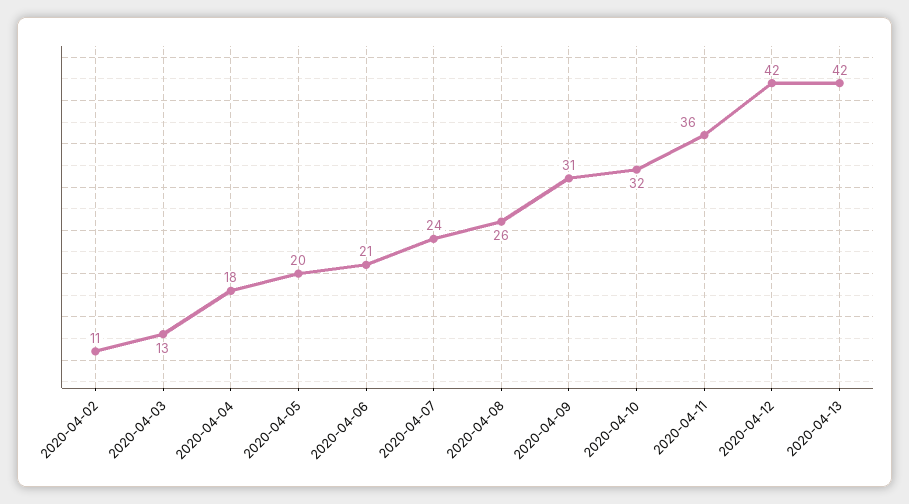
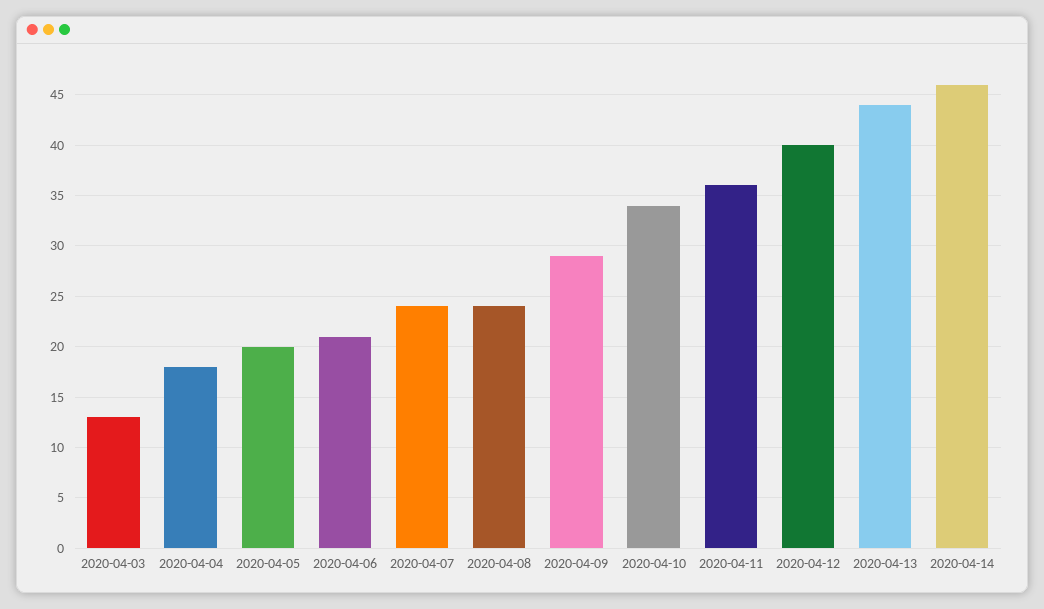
2020-04-02: 11 -> none
2020-04-08: 26 -> 24
2020-04-09: 31 -> 29
2020-04-10: 32 -> 34
2020-04-12: 42 -> 40
2020-04-13: 42 -> 44
2020-04-14: none -> 46

